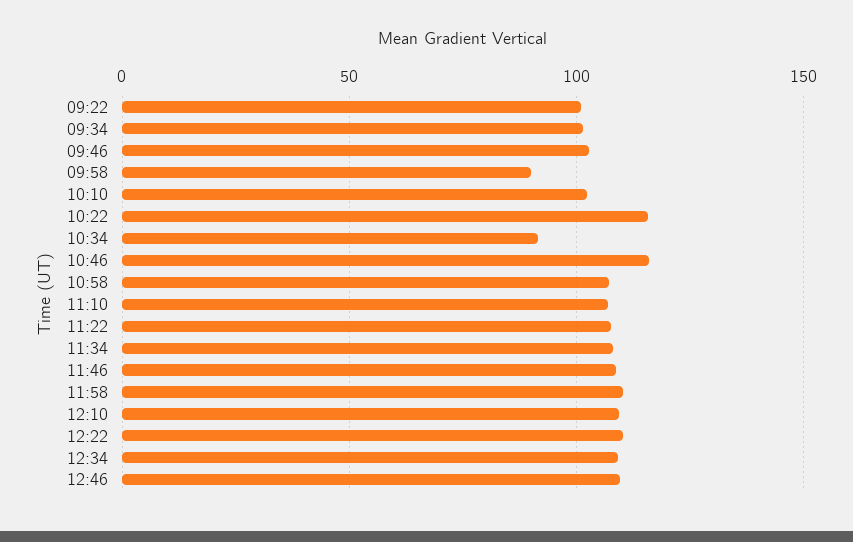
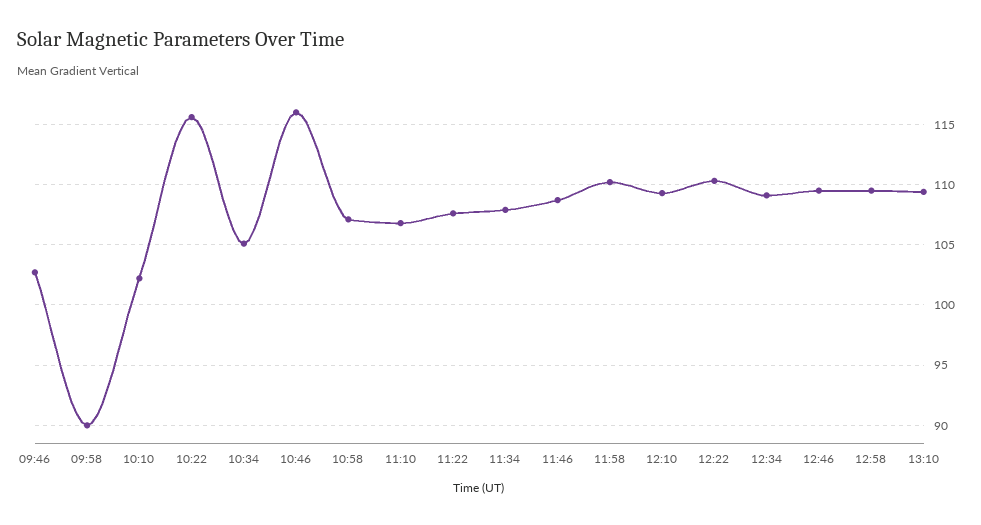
09:22: 100 -> none
09:34: 100 -> none
10:34: 90 -> 105
12:58: none -> 109.5
13:10: none -> 109.5

